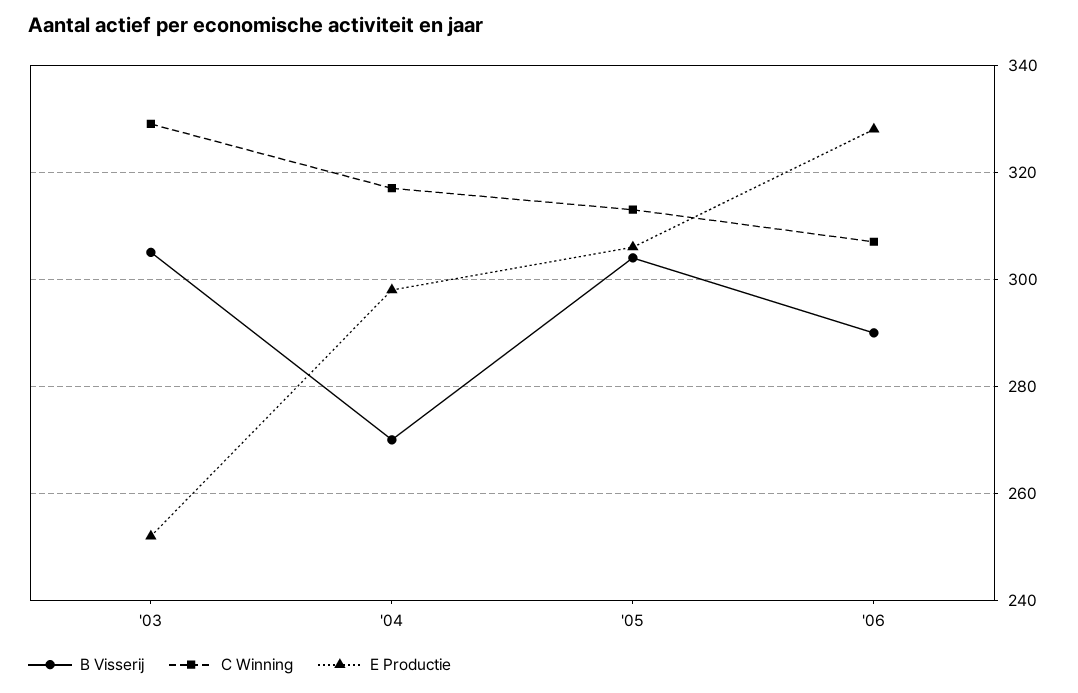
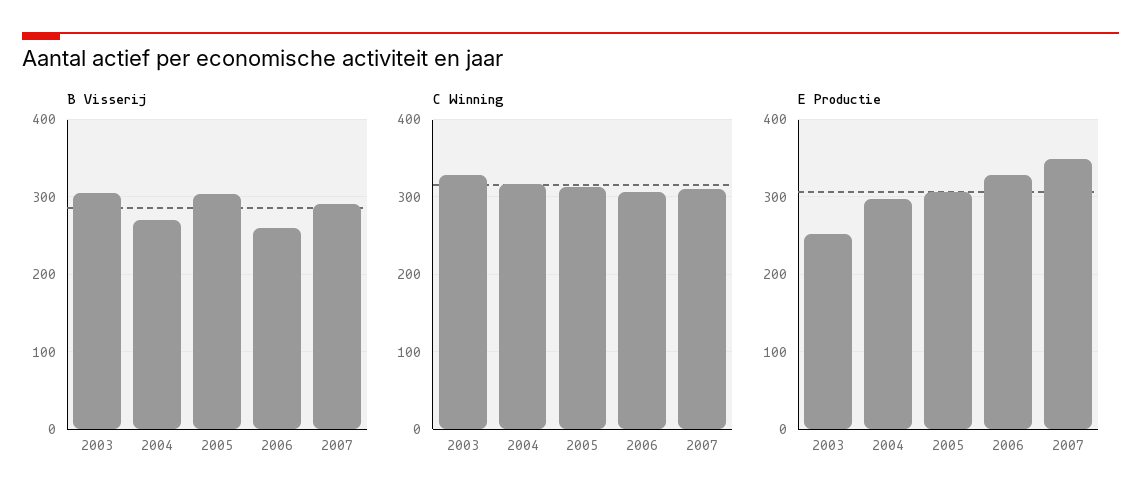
B Visserij, '06: 290 -> 260
B Visserij, 2007: none -> 290
C Winning, 2007: none -> 310
E Productie, 2007: none -> 350

